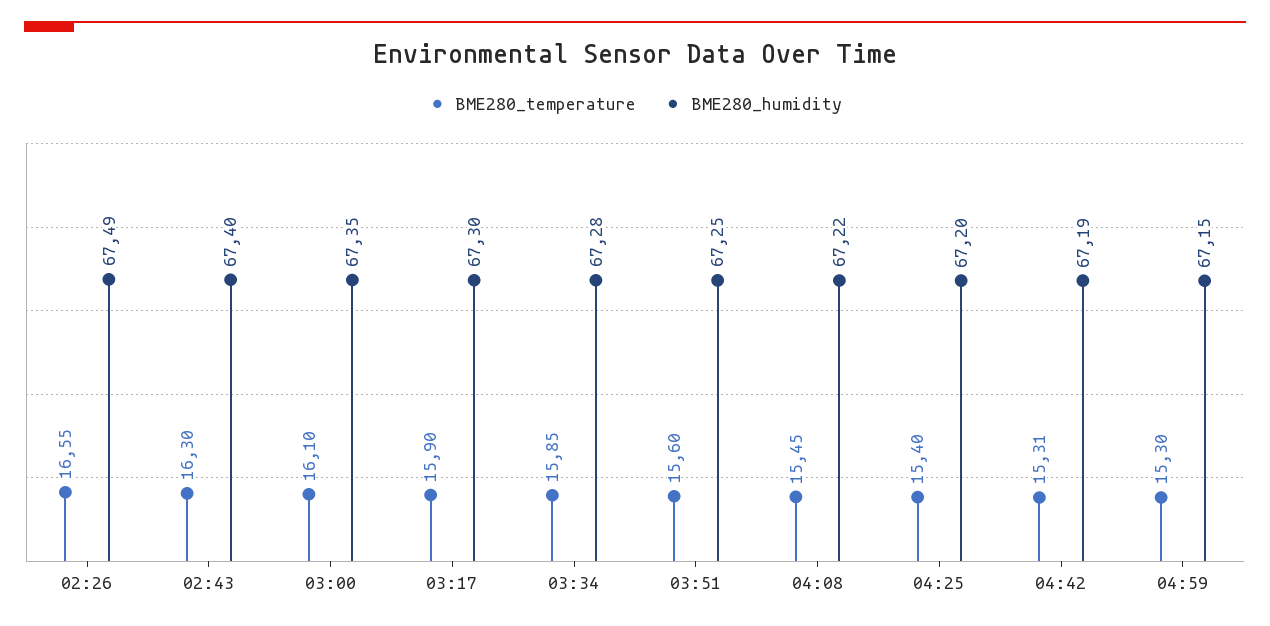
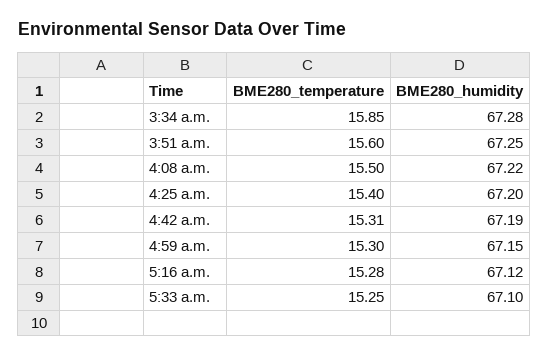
BME280_temperature, 02:26: 16.55 -> none
BME280_humidity, 02:26: 67.49 -> none
BME280_temperature, 02:43: 16.3 -> none
BME280_humidity, 02:43: 67.4 -> none
BME280_temperature, 03:00: 16.1 -> none
BME280_humidity, 03:00: 67.35 -> none
BME280_temperature, 03:17: 15.9 -> none
BME280_humidity, 03:17: 67.3 -> none
BME280_temperature, 04:08: 15.45 -> 15.5
BME280_temperature, 5:16 a.m.: none -> 15.28
BME280_humidity, 5:16 a.m.: none -> 67.12
BME280_temperature, 5:33 a.m.: none -> 15.25
BME280_humidity, 5:33 a.m.: none -> 67.1

